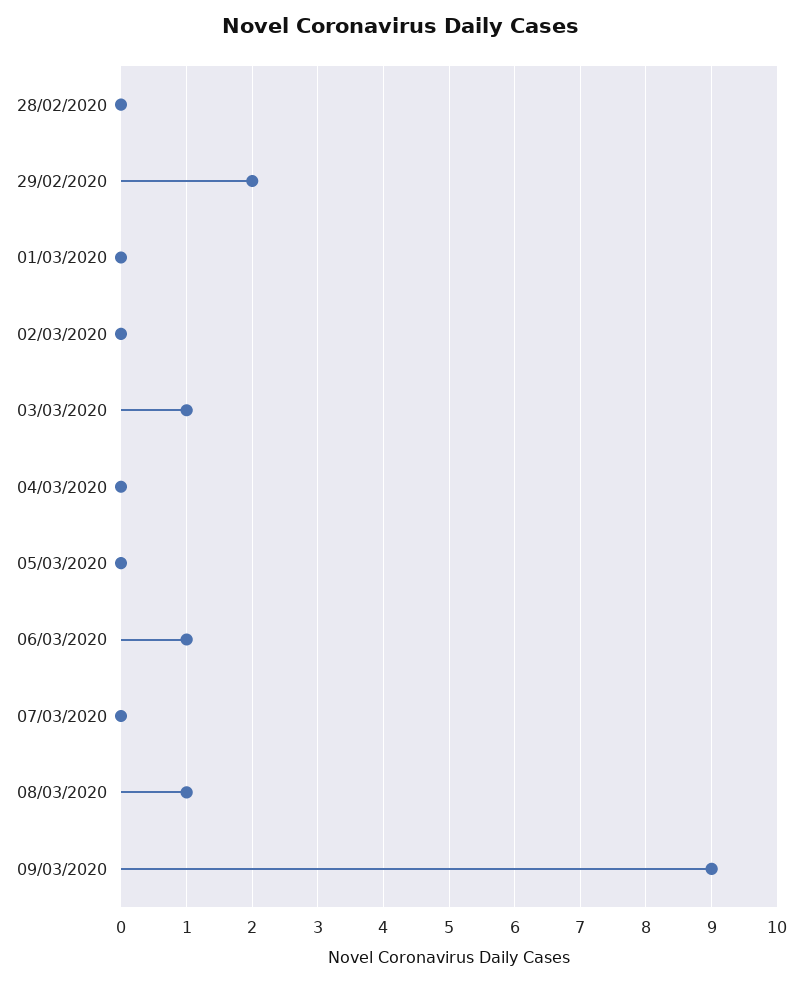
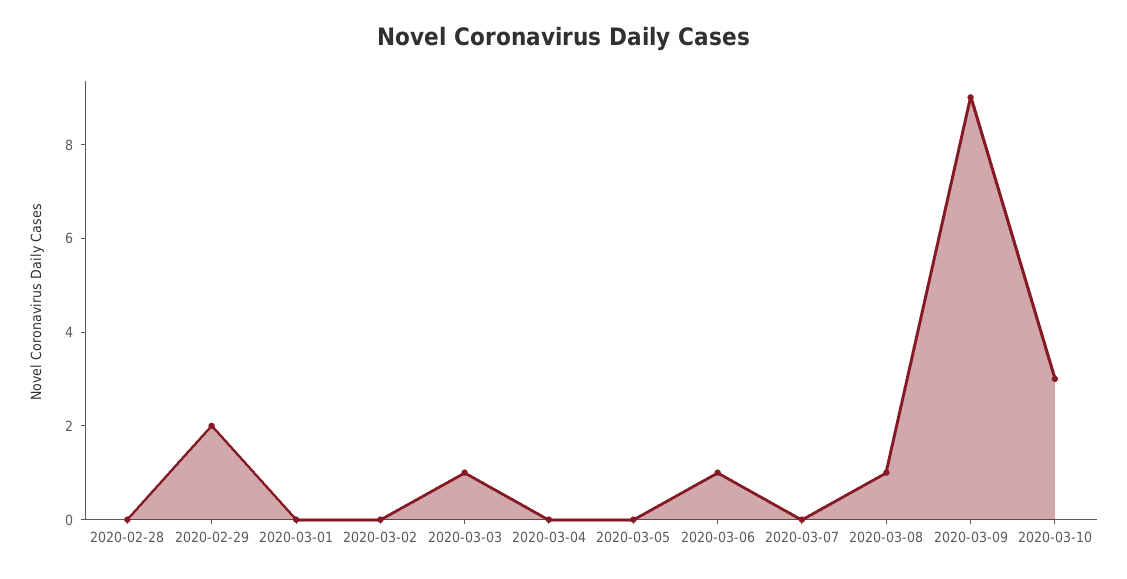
2020-03-10: none -> 3

